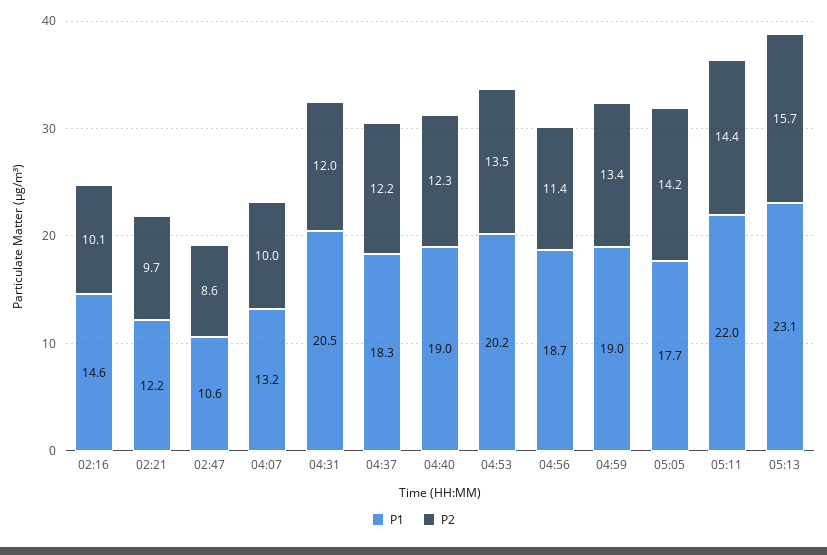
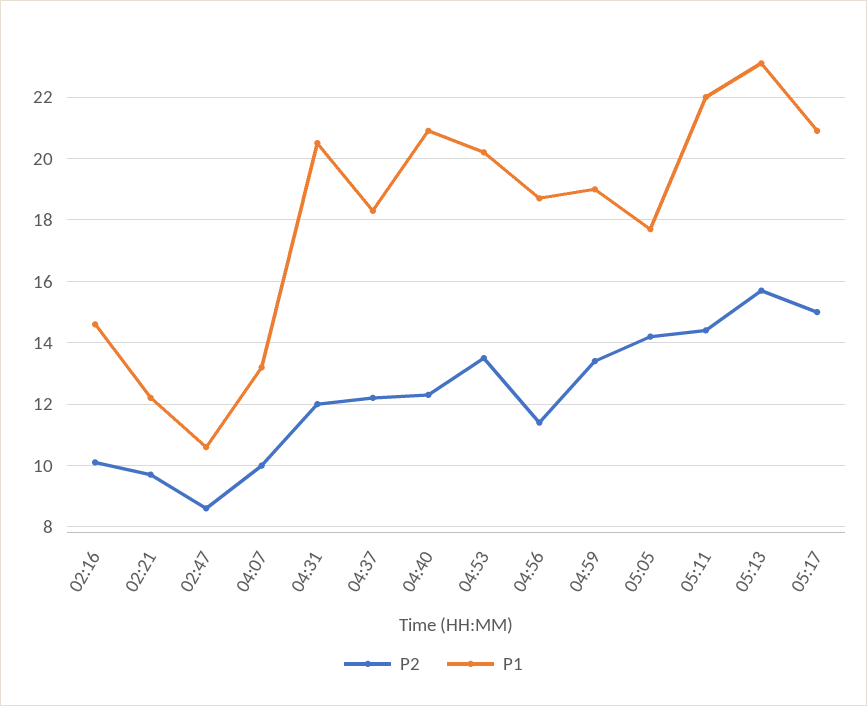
P1, 04:40: 19 -> 21
P2, 05:17: none -> 15
P1, 05:17: none -> 21

